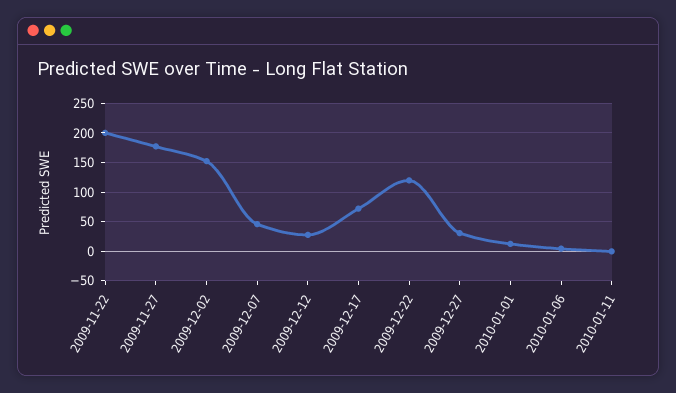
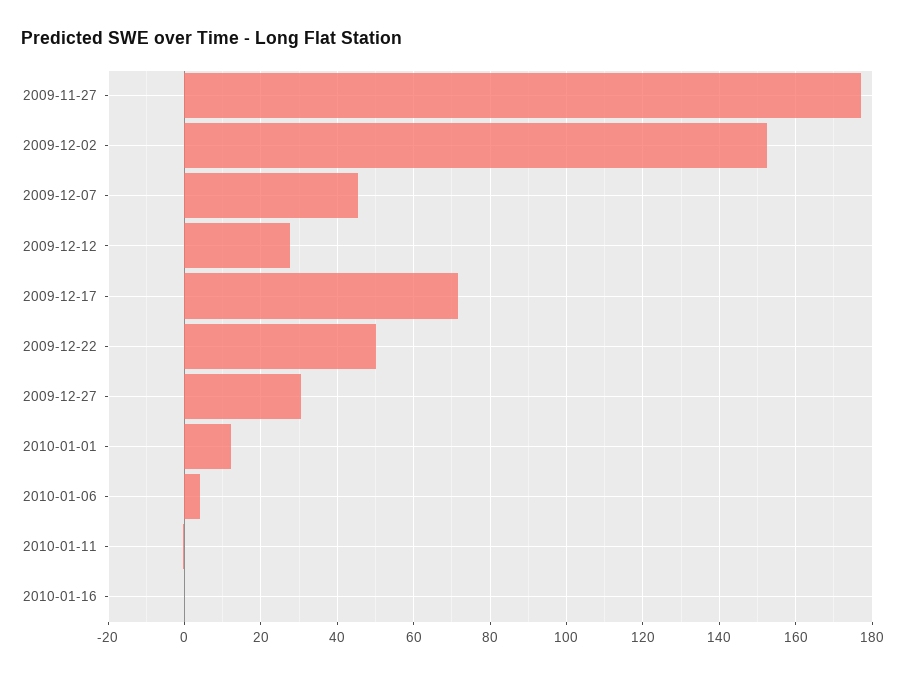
2009-11-22: 200 -> none
2009-12-22: 125 -> 50
2010-01-16: none -> 0

